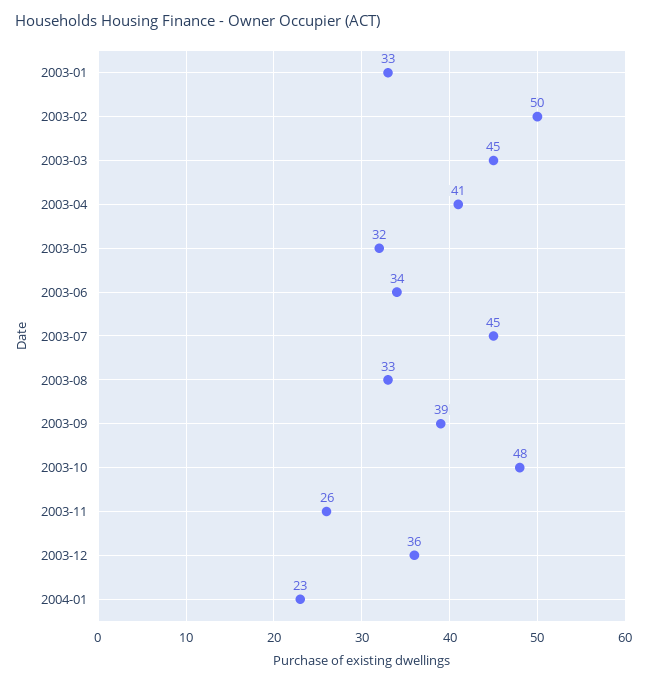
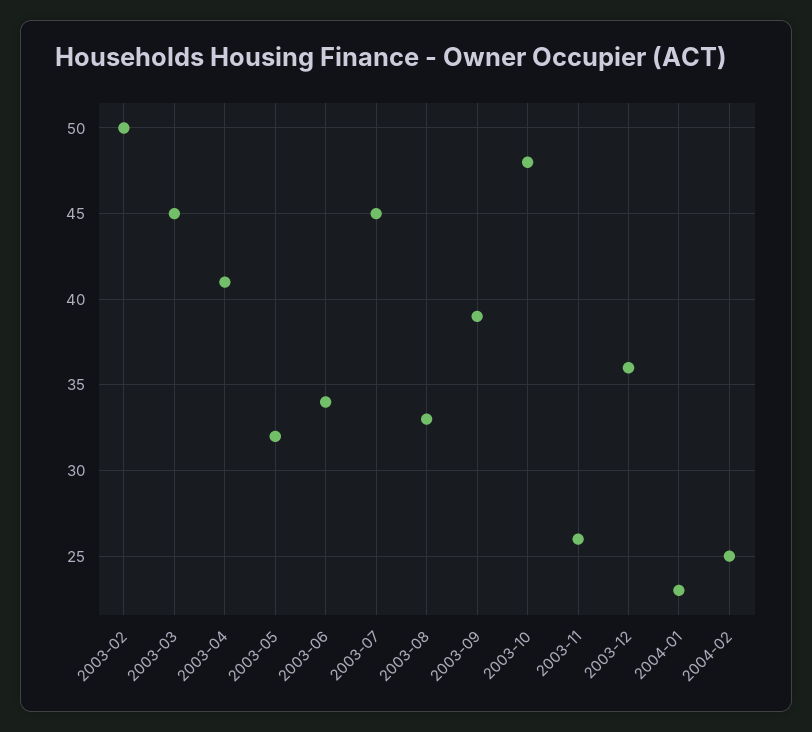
2003-01: 33 -> none
2004-02: none -> 25

